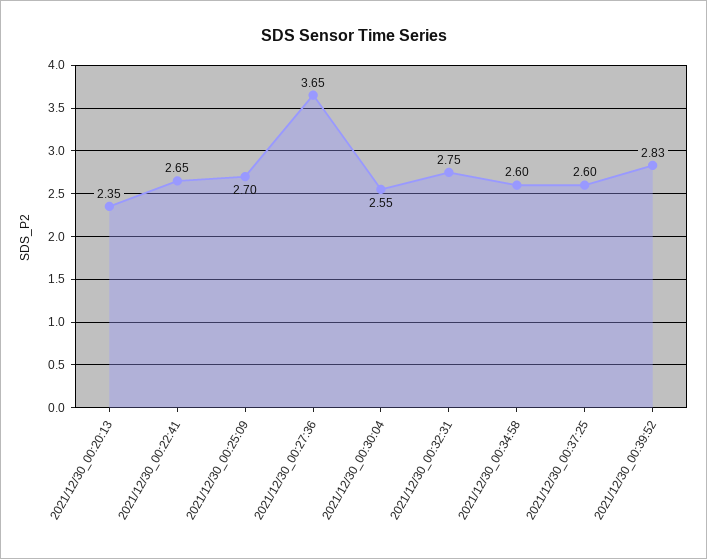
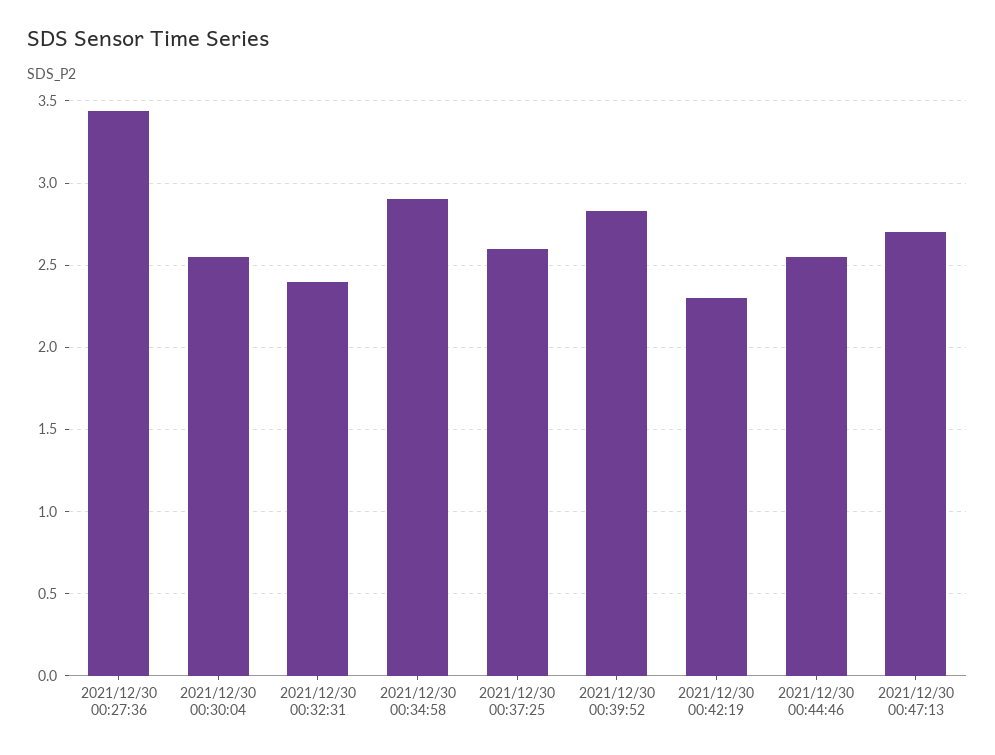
2021/12/30_00:20:13: 2.35 -> none
2021/12/30_00:22:41: 2.65 -> none
2021/12/30_00:25:09: 2.7 -> none
2021/12/30_00:27:36: 3.65 -> 3.45
2021/12/30_00:32:31: 2.75 -> 2.4
2021/12/30_00:34:58: 2.6 -> 2.9
2021/12/30 00:42:19: none -> 2.3
2021/12/30 00:44:46: none -> 2.55
2021/12/30 00:47:13: none -> 2.7

